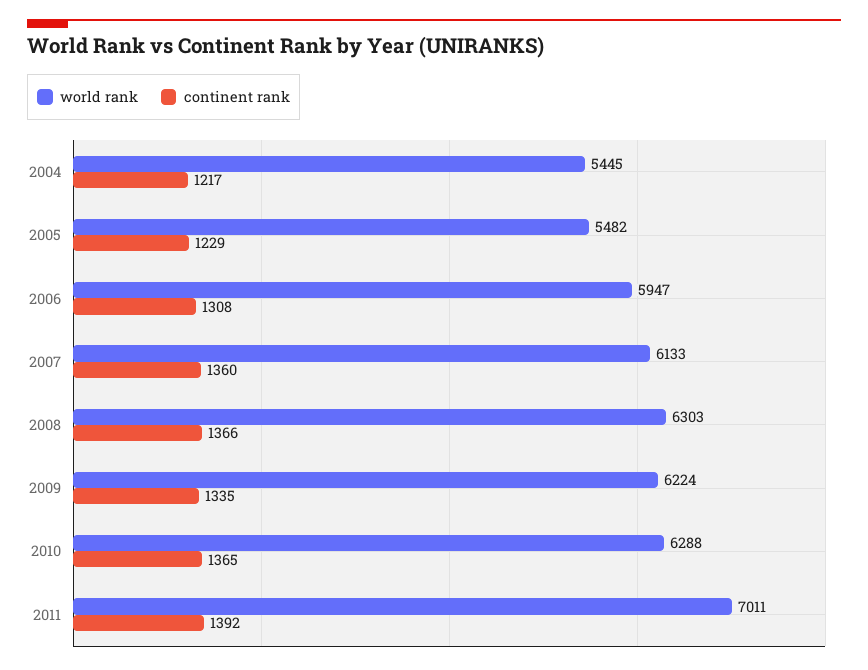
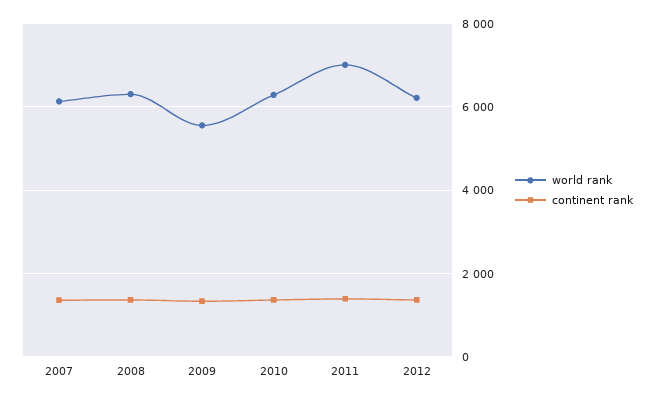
world rank, 2004: 5445 -> none
continent rank, 2004: 1217 -> none
world rank, 2005: 5482 -> none
continent rank, 2005: 1229 -> none
world rank, 2006: 5947 -> none
continent rank, 2006: 1308 -> none
world rank, 2009: 6224 -> 5600
world rank, 2012: none -> 6200
continent rank, 2012: none -> 1400

